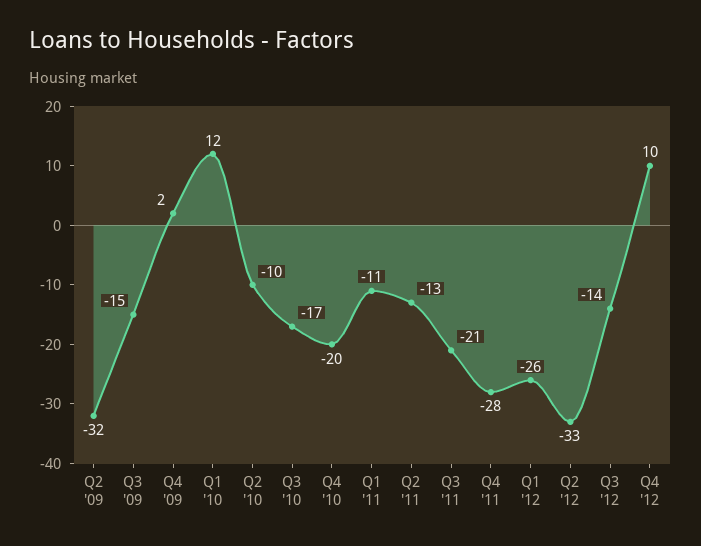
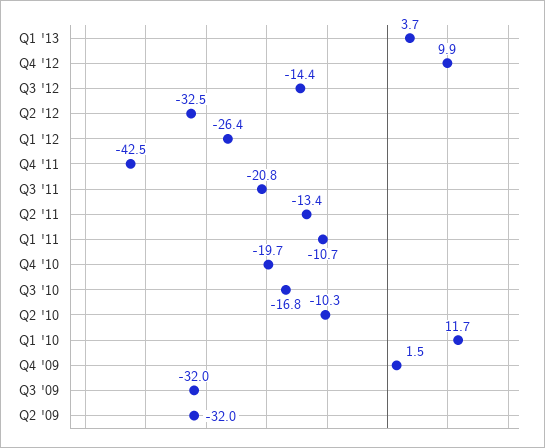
Q3 '09: -15 -> -32
Q4 '11: -28 -> -42.5
Q1 '13: none -> 3.7

